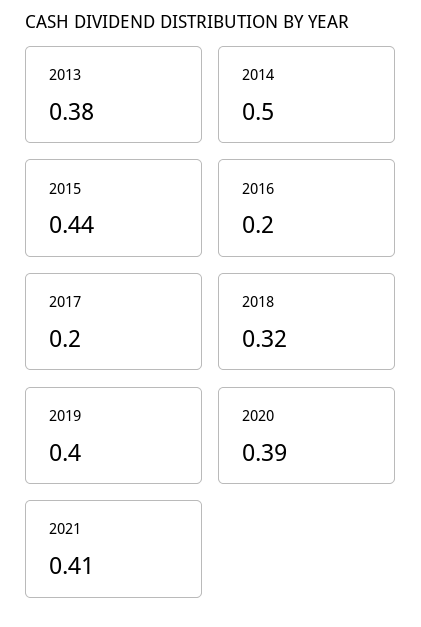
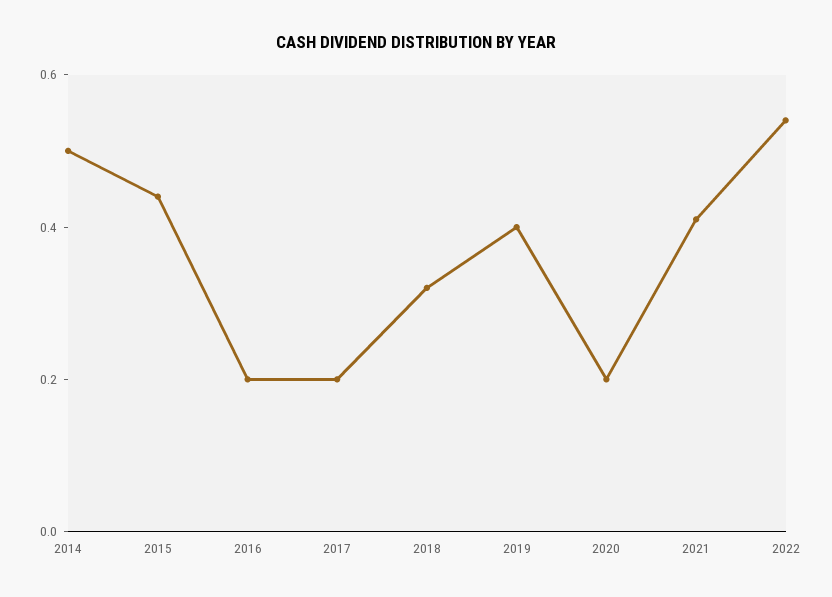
2013: 0.38 -> none
2020: 0.39 -> 0.2
2022: none -> 0.55

